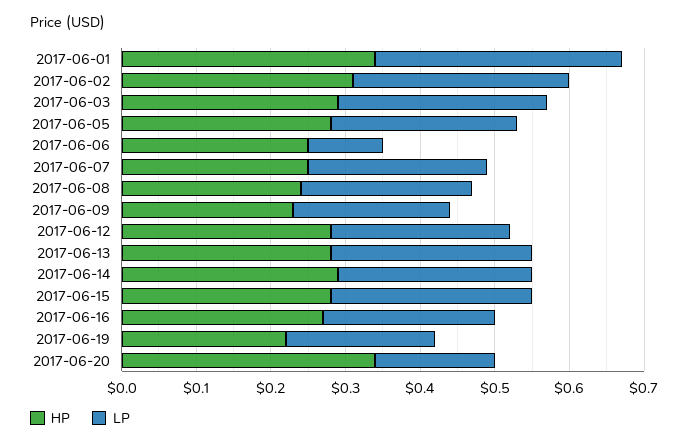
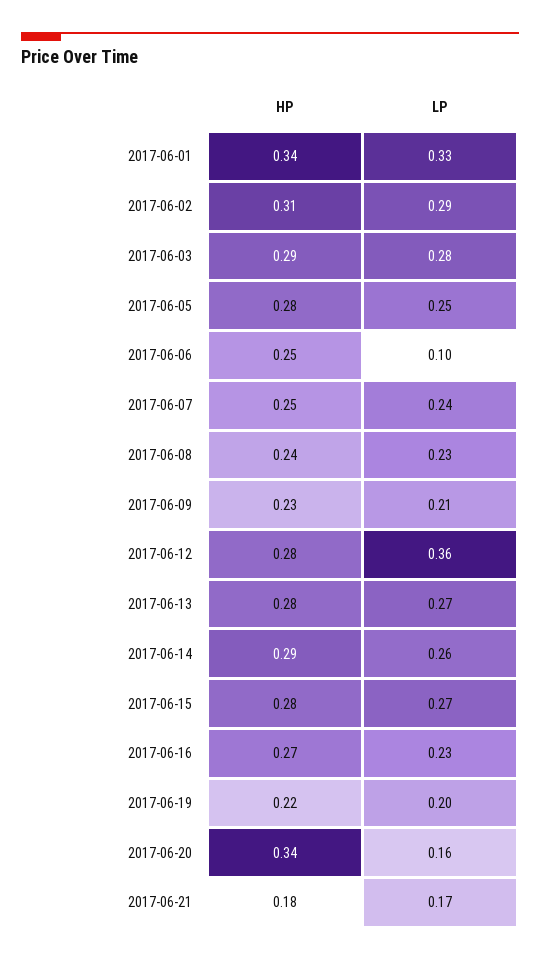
LP, 2017-06-12: 0.25 -> 0.36
HP, 2017-06-21: none -> 0.18
LP, 2017-06-21: none -> 0.17

